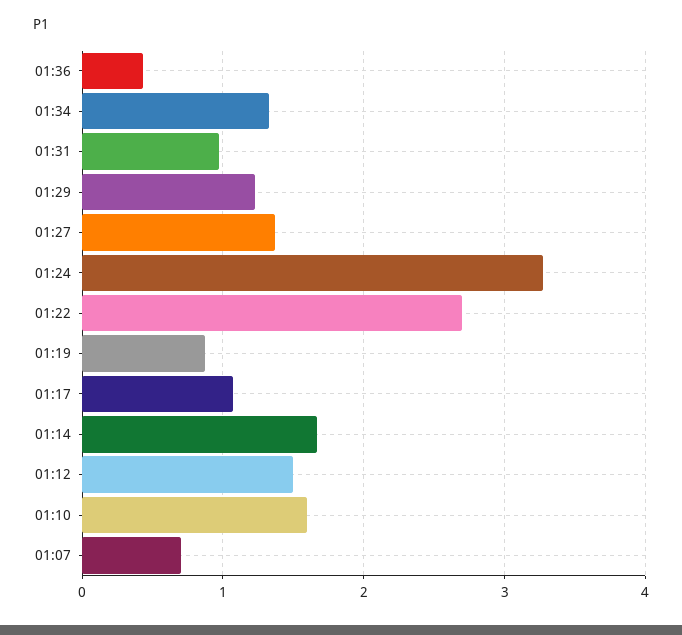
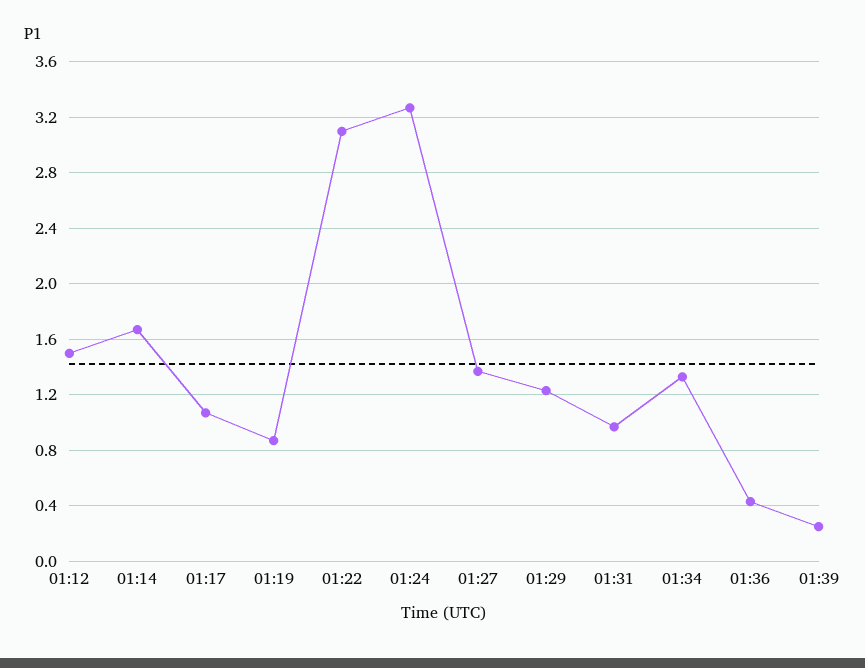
01:22: 2.7 -> 3.1
01:10: 1.6 -> none
01:07: 0.7 -> none
01:39: none -> 0.25

